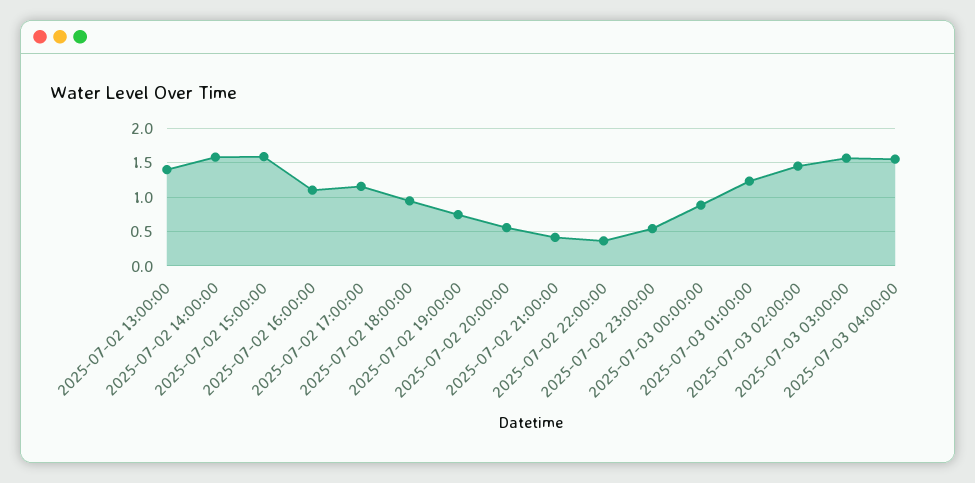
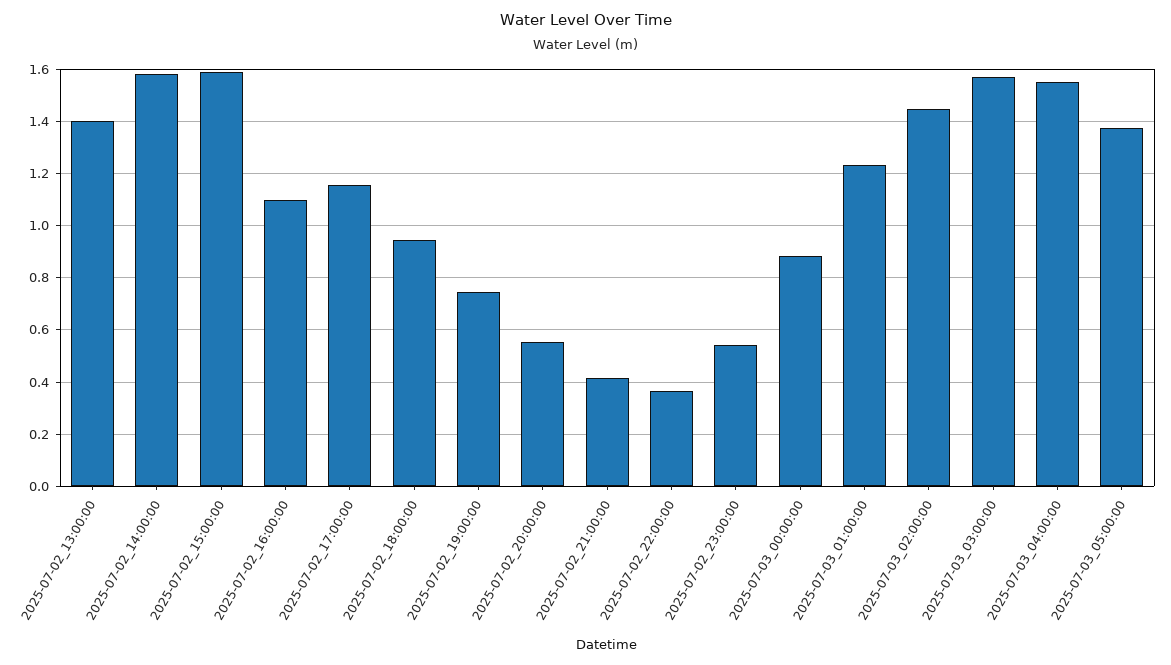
2025-07-03_05:00:00: none -> 1.375

